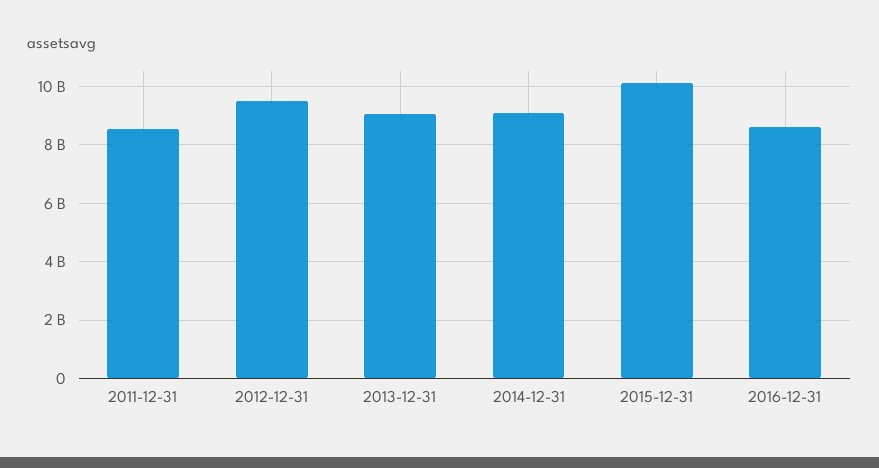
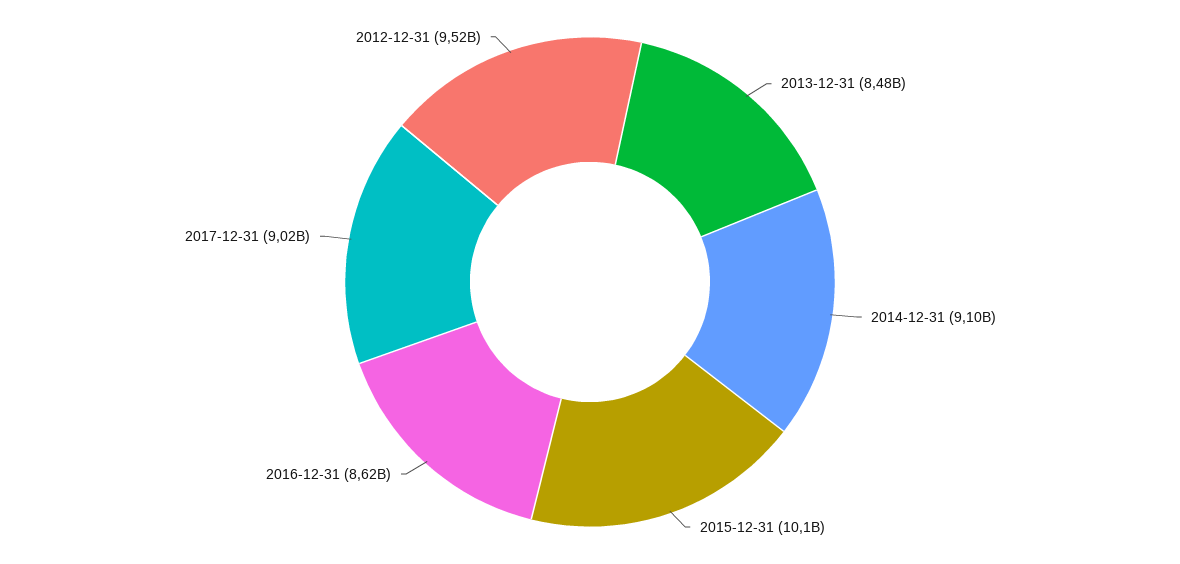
2011-12-31: 8500000000 -> none
2013-12-31: 9000000000 -> 8480000000
2017-12-31: none -> 9020000000

